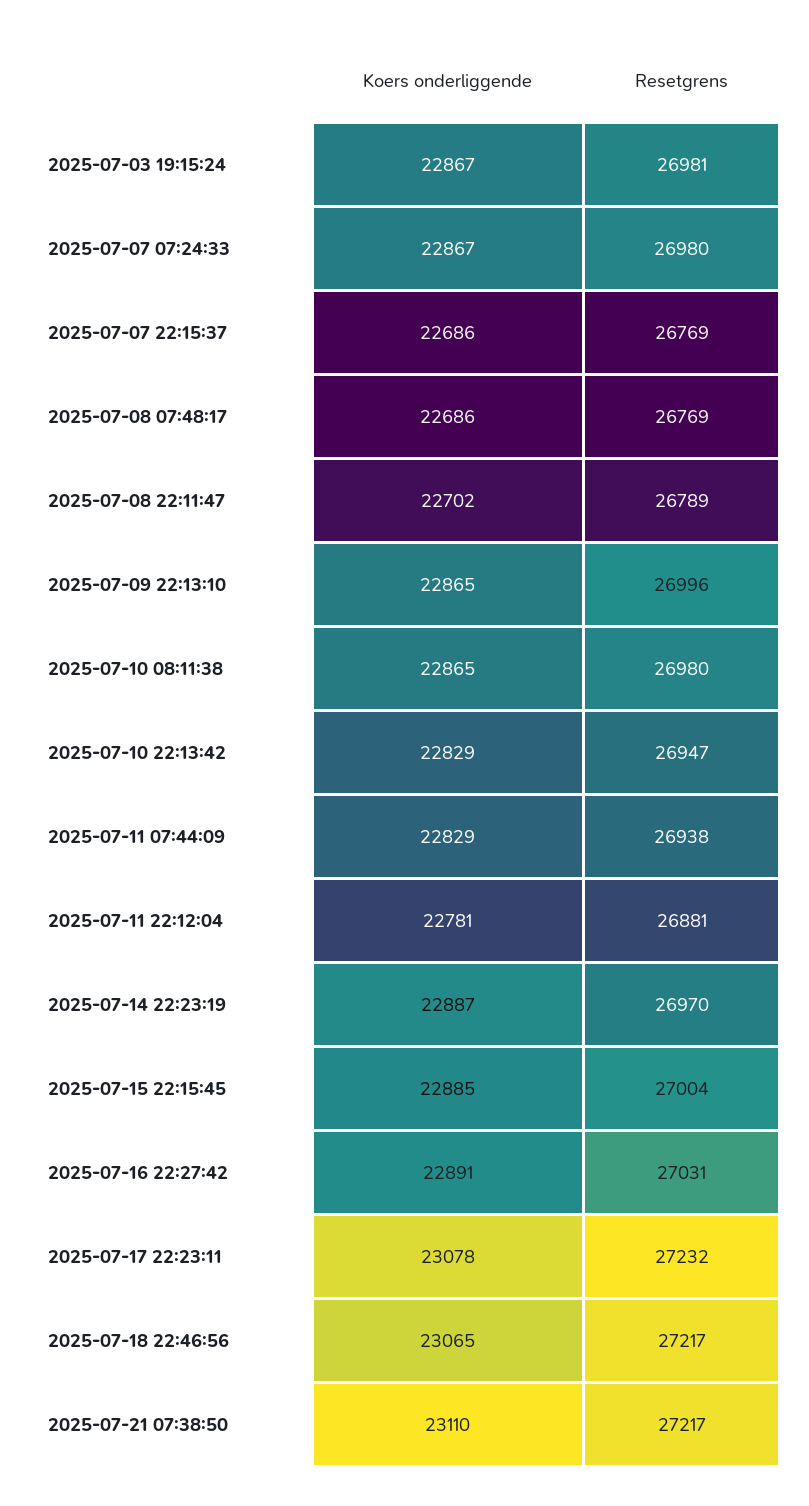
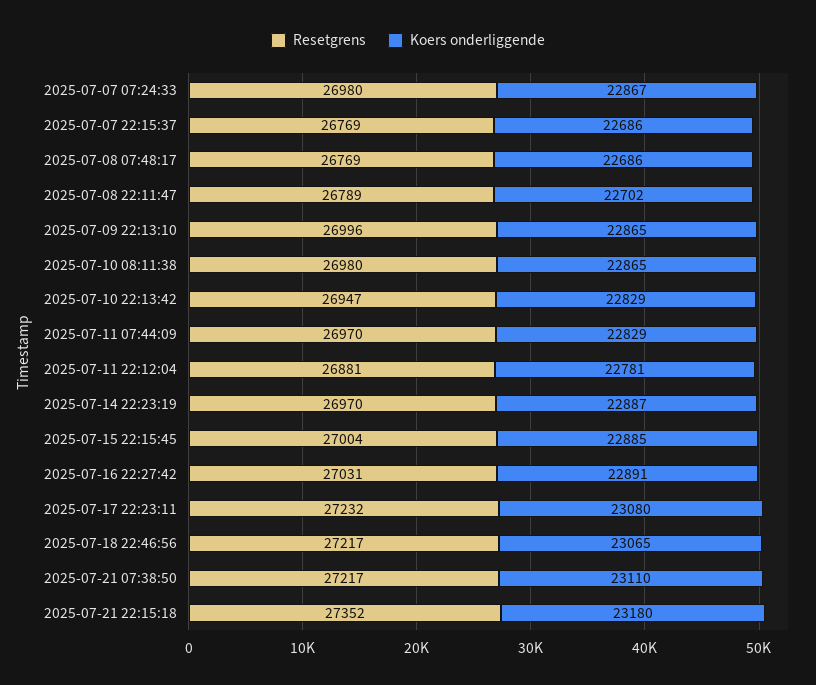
Koers onderliggende, 2025-07-03 19:15:24: 22867 -> none
Resetgrens, 2025-07-03 19:15:24: 26981 -> none
Resetgrens, 2025-07-11 07:44:09: 26938 -> 26970
Koers onderliggende, 2025-07-17 22:23:11: 23078 -> 23080
Resetgrens, 2025-07-21 22:15:18: none -> 27352
Koers onderliggende, 2025-07-21 22:15:18: none -> 23180

